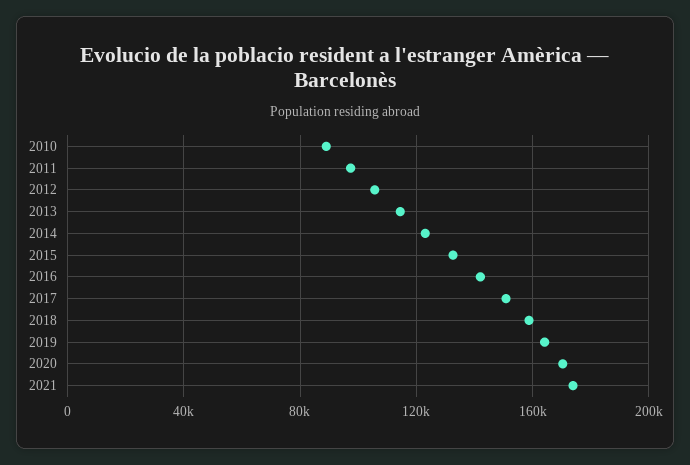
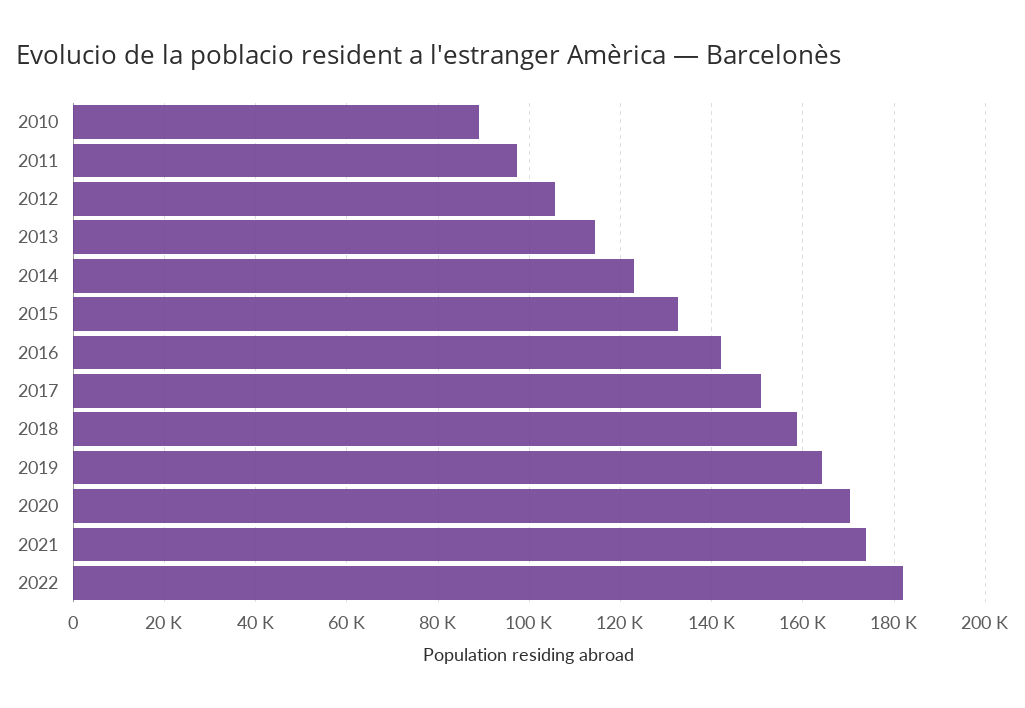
2022: none -> 182000

